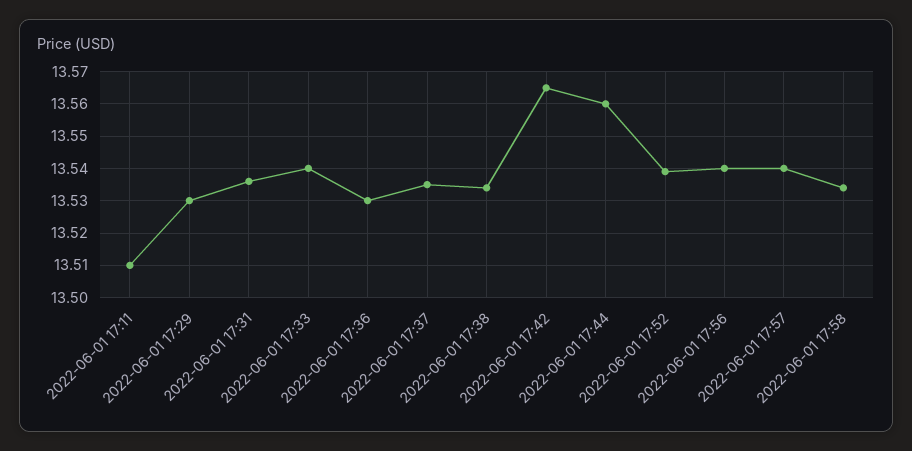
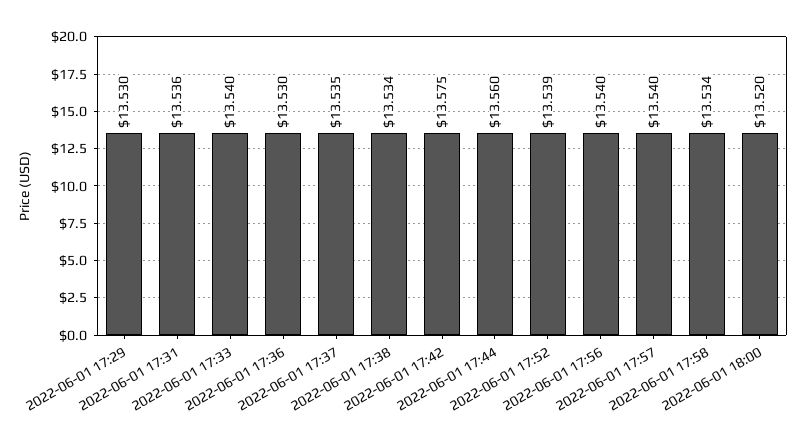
2022-06-01 17:11: 13.51 -> none
2022-06-01 17:42: 13.565 -> 13.575
2022-06-01 18:00: none -> 13.52

